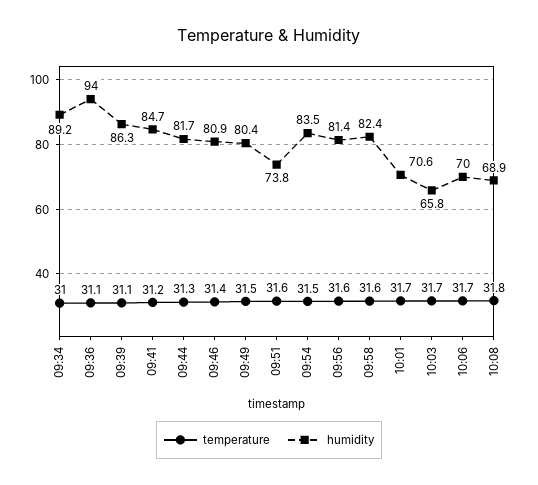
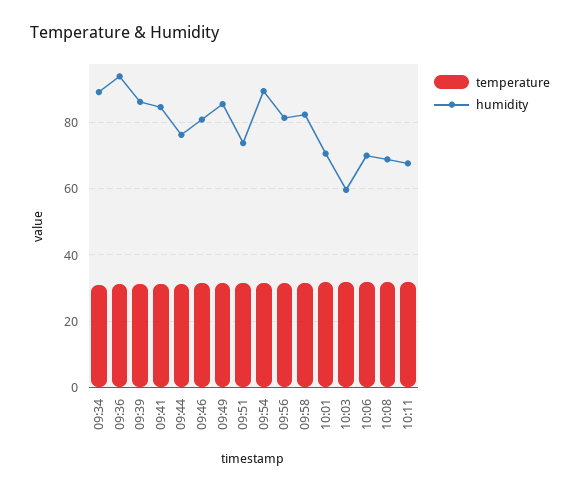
humidity, 09:44: 81.7 -> 76
humidity, 09:49: 80.4 -> 86
humidity, 09:54: 83.5 -> 90
humidity, 10:03: 65.8 -> 60
temperature, 10:11: none -> 32
humidity, 10:11: none -> 68

